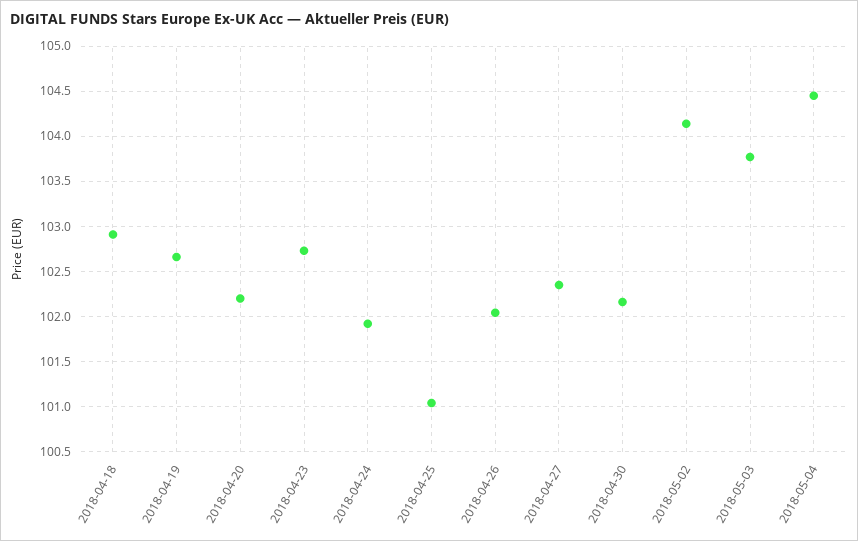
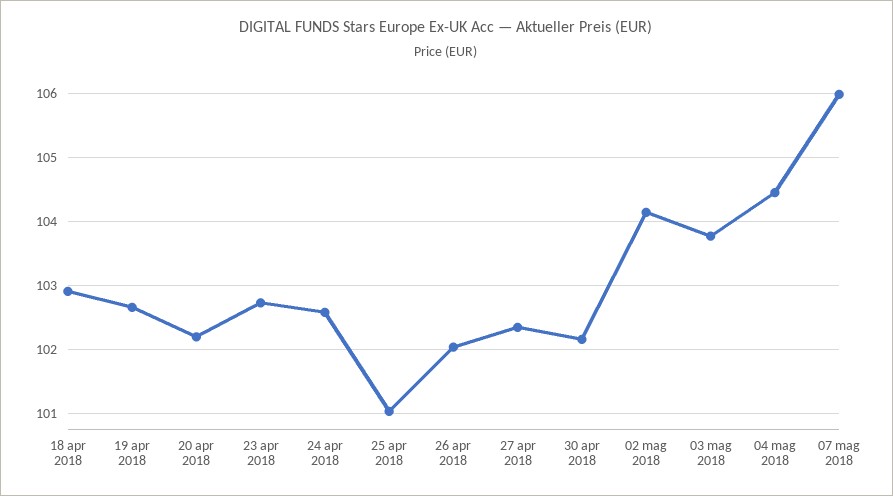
2018-04-24: 101.9 -> 102.6
07 mag 2018: none -> 106

